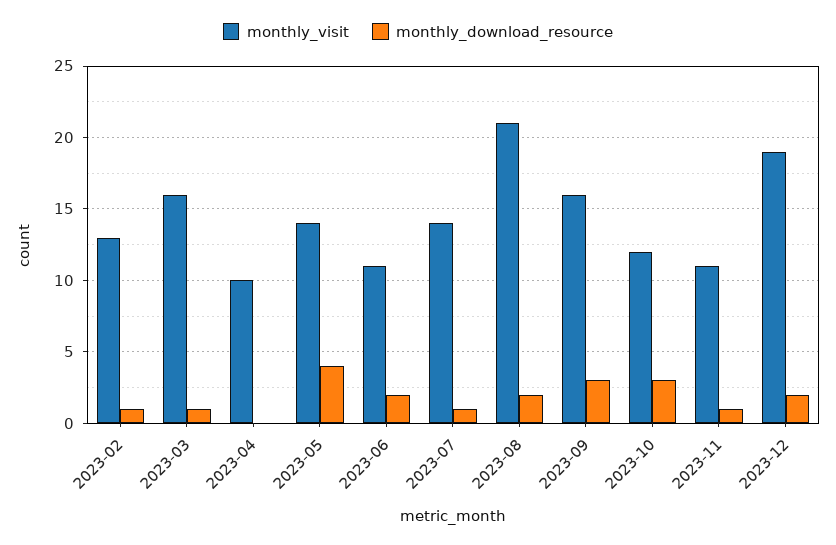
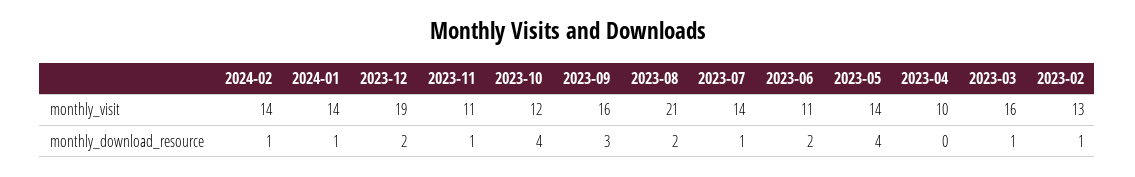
monthly_download_resource, 2023-10: 3 -> 4
monthly_visit, 2024-02: none -> 14
monthly_visit, 2024-01: none -> 14
monthly_download_resource, 2024-02: none -> 1
monthly_download_resource, 2024-01: none -> 1

